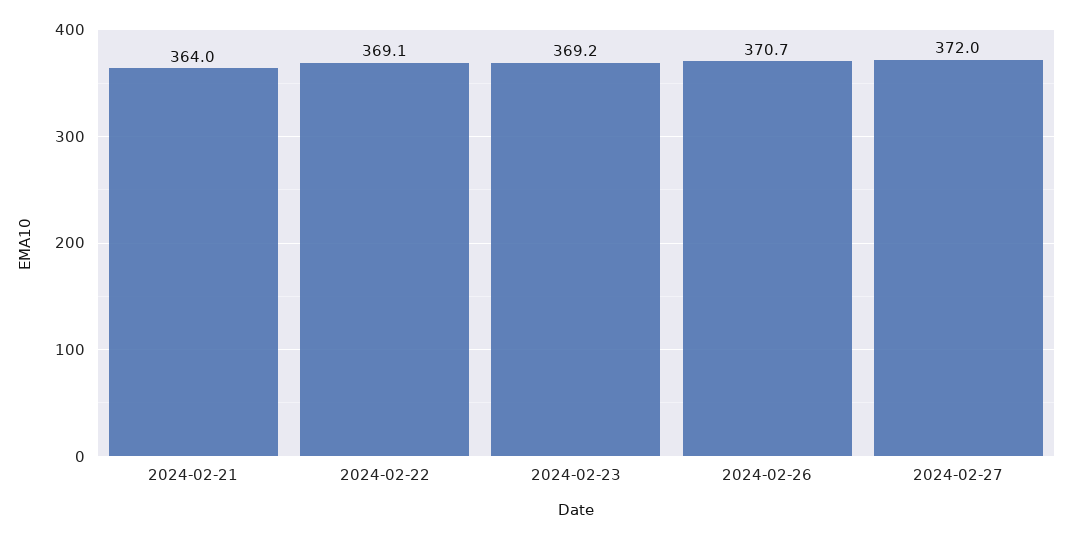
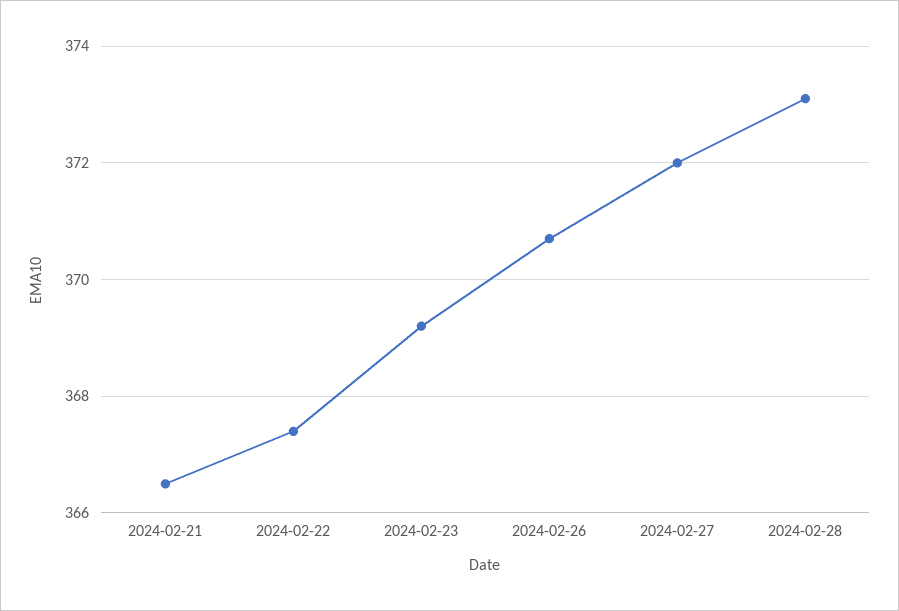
2024-02-21: 364 -> 366.5
2024-02-22: 369.1 -> 367.5
2024-02-28: none -> 373

